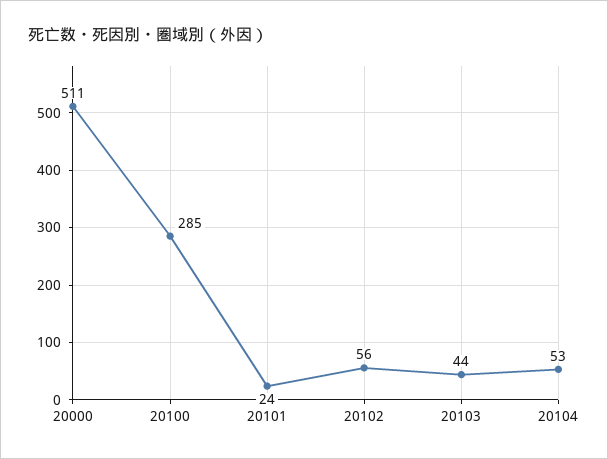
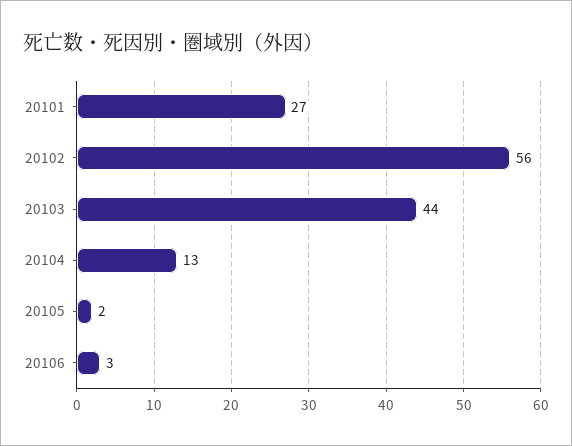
20000: 511 -> none
20100: 285 -> none
20101: 24 -> 27
20104: 53 -> 13
20105: none -> 2
20106: none -> 3

